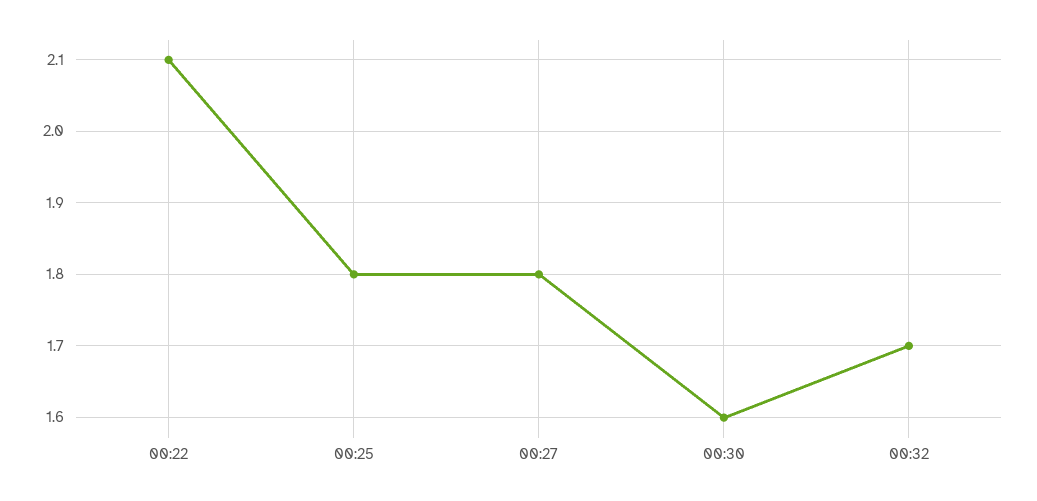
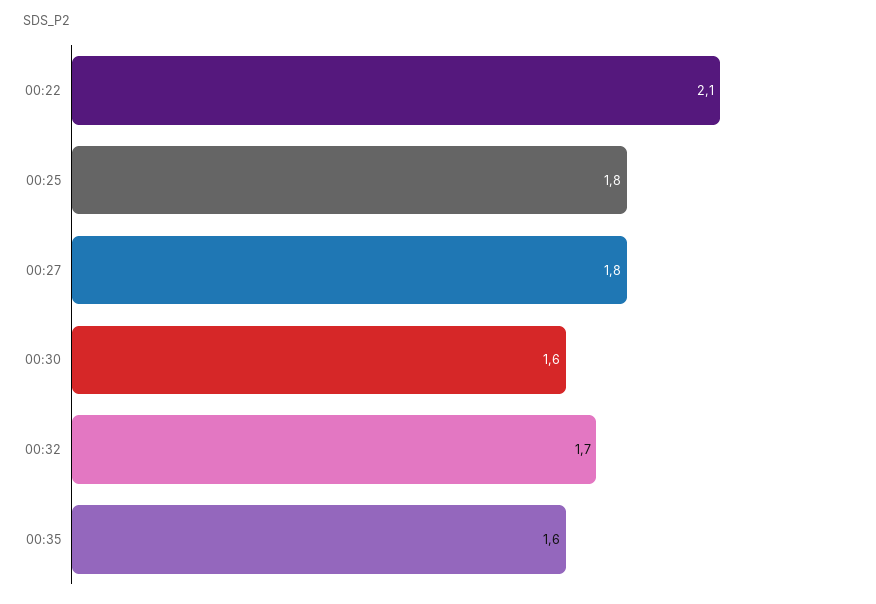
00:35: none -> 1.6

